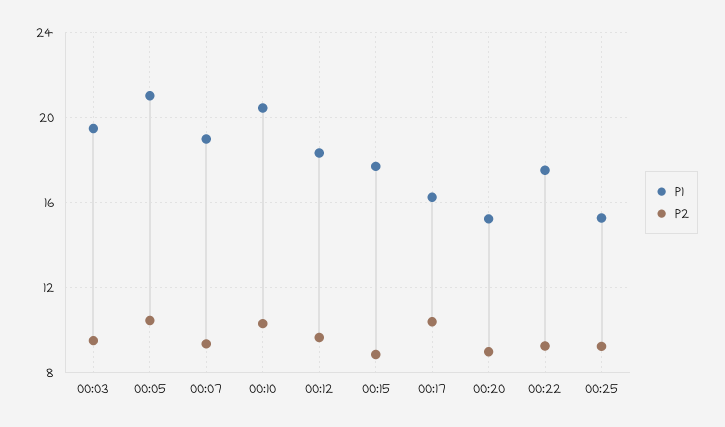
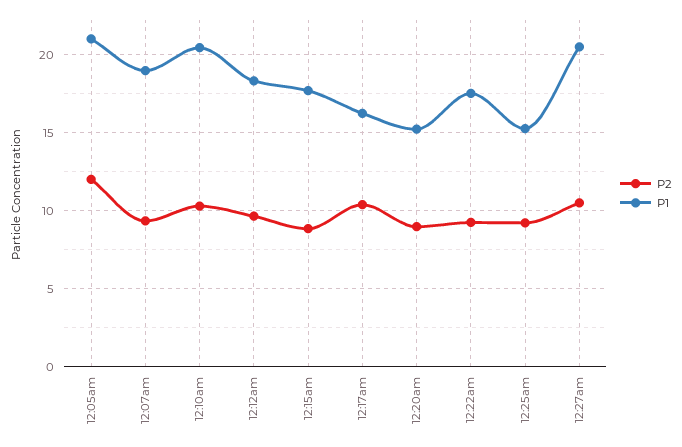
P1, 00:03: 19.5 -> none
P2, 00:03: 9.5 -> none
P2, 00:05: 10.5 -> 12
P2, 12:27am: none -> 10.5
P1, 12:27am: none -> 20.5

